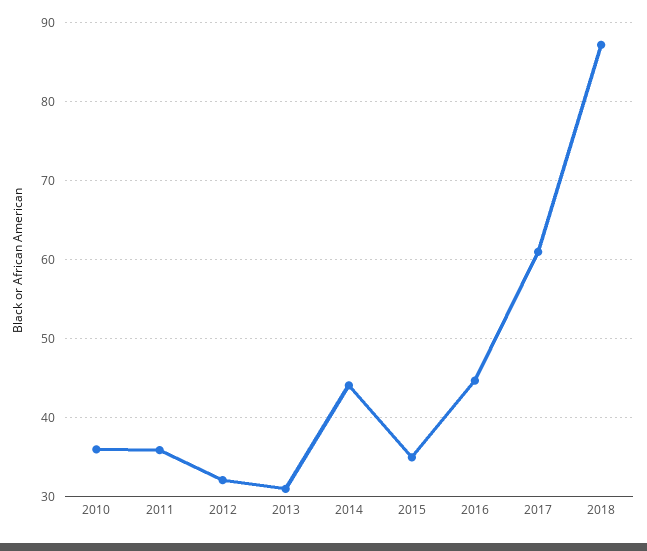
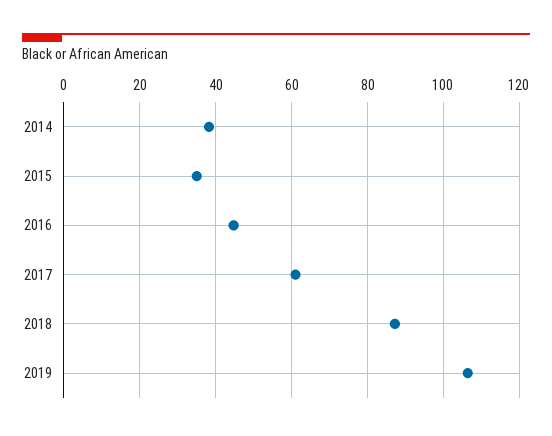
2010: 36 -> none
2011: 36 -> none
2012: 32 -> none
2013: 31 -> none
2014: 44 -> 38
2019: none -> 106

